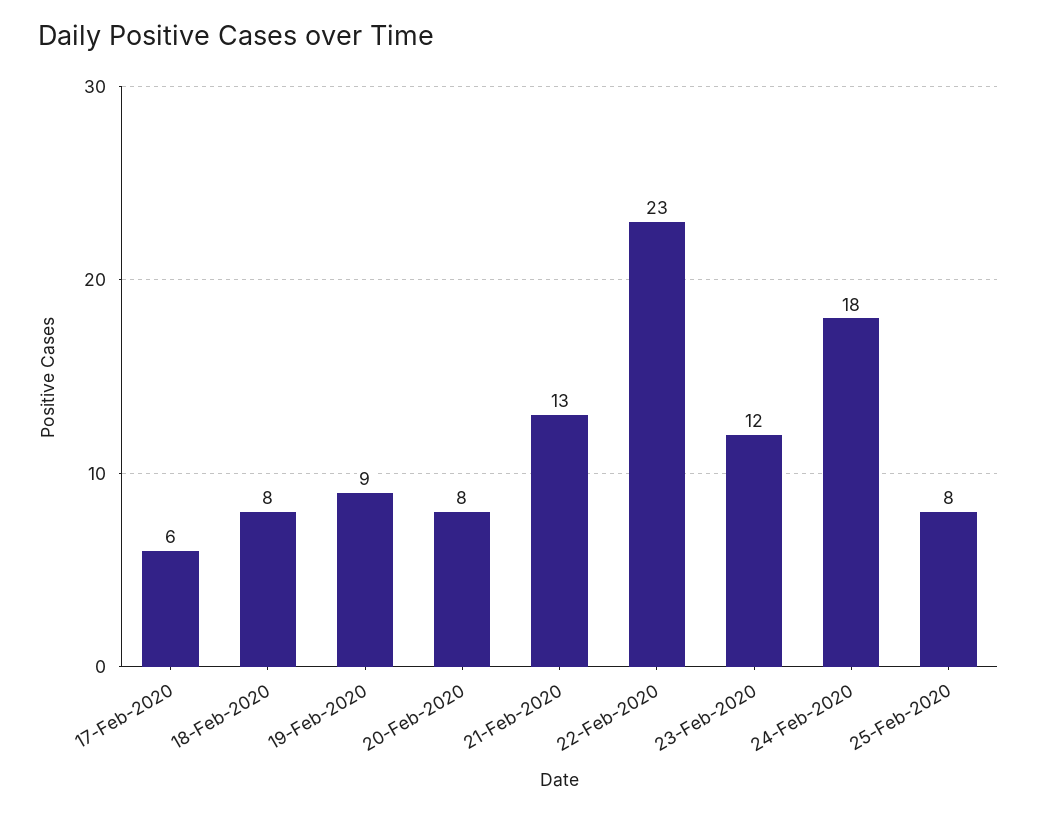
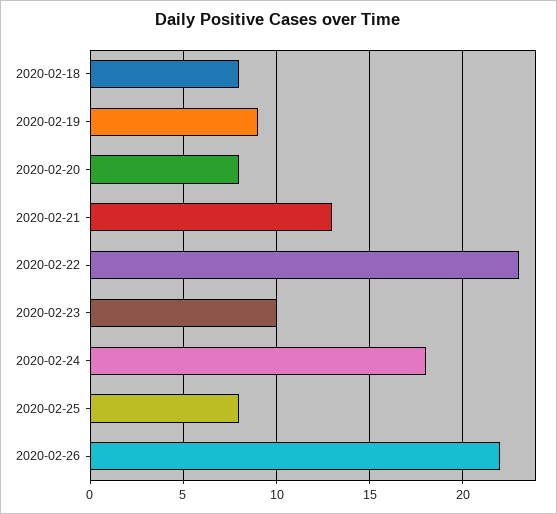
17-Feb-2020: 6 -> none
23-Feb-2020: 12 -> 10
2020-02-26: none -> 22

